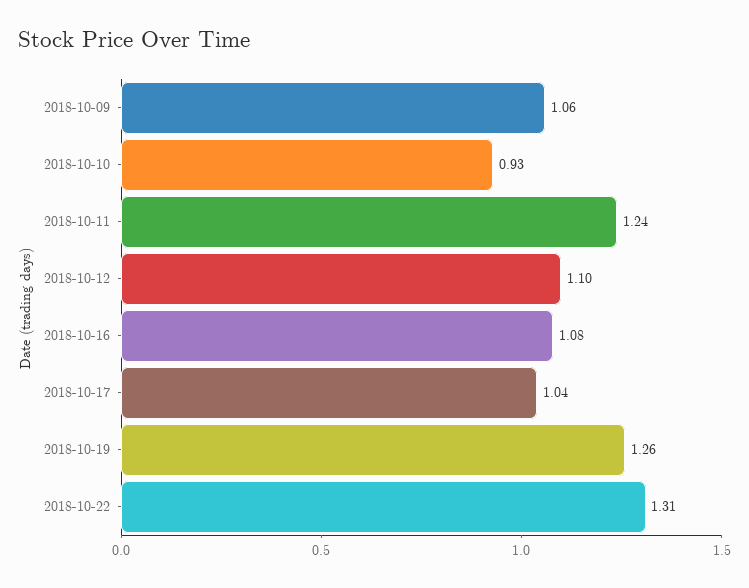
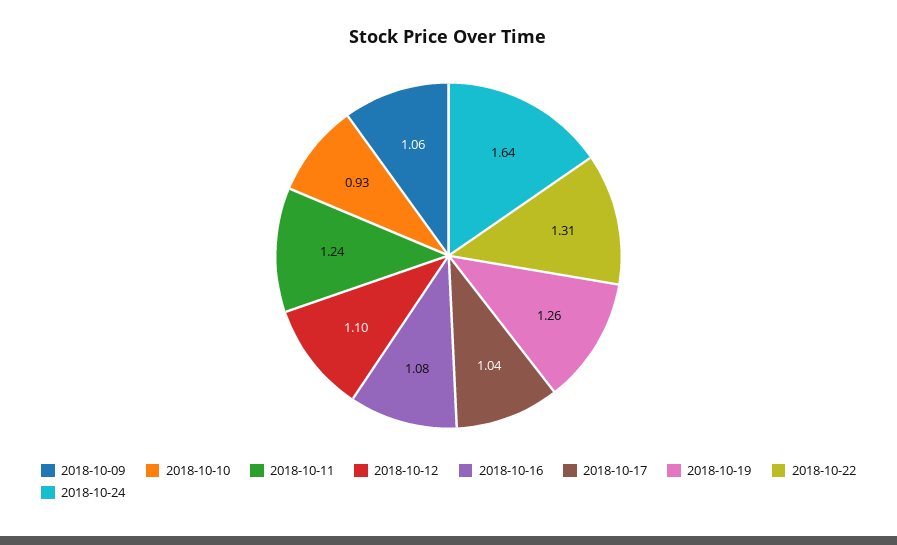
2018-10-24: none -> 1.64

